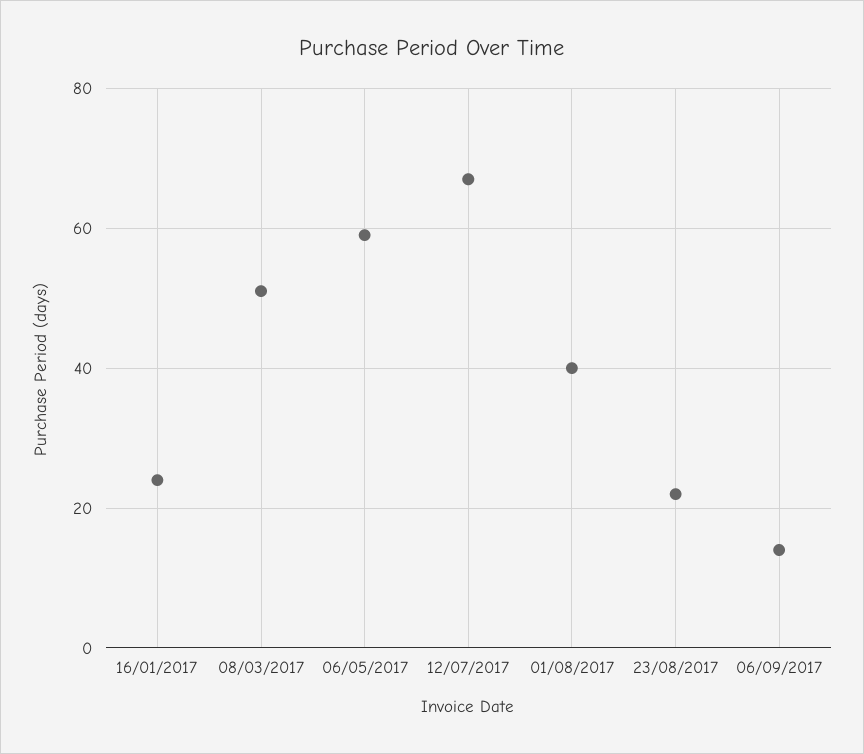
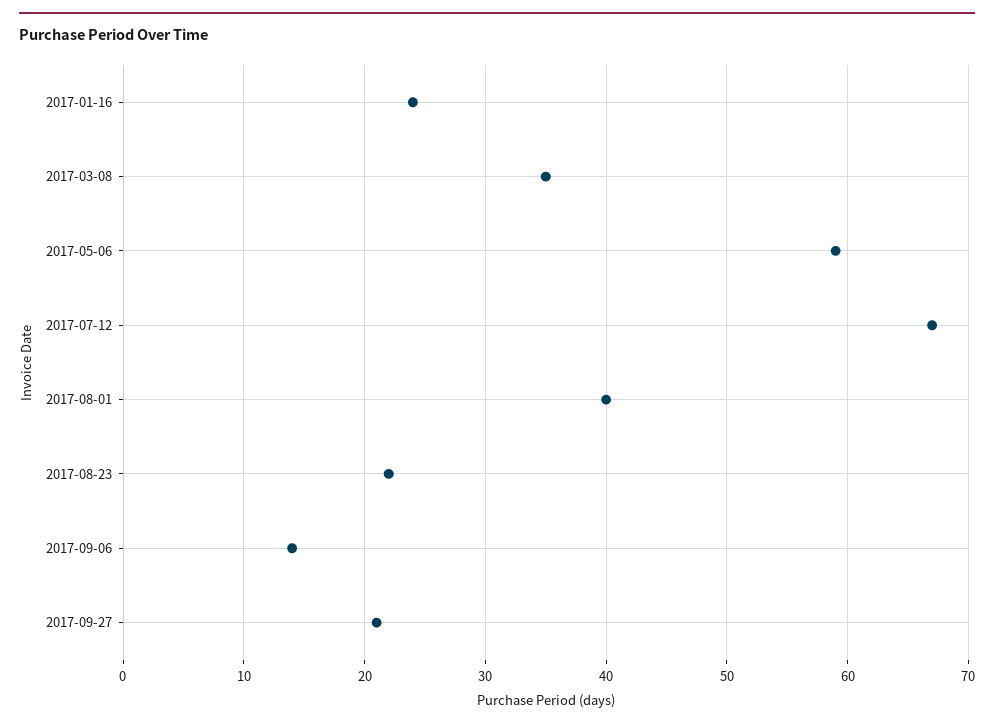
08/03/2017: 50 -> 35
2017-09-27: none -> 21

